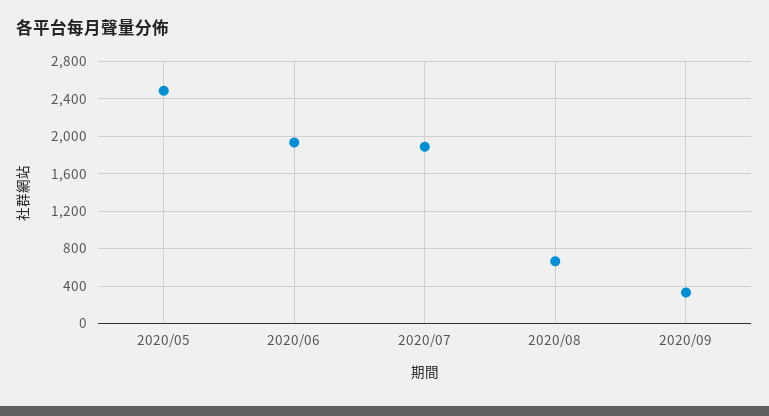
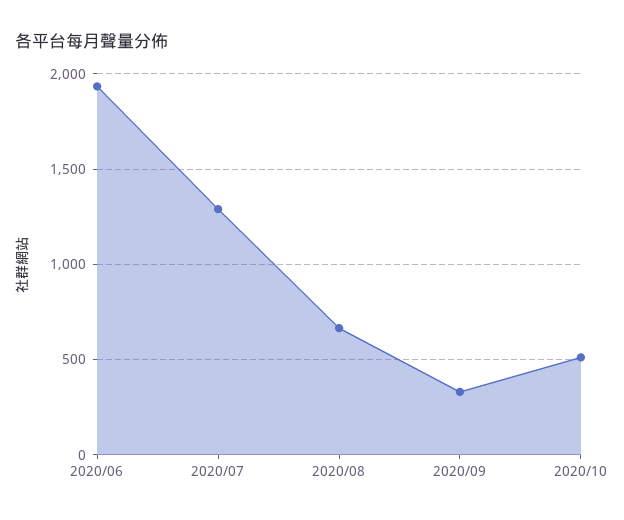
2020/05: 2500 -> none
2020/07: 1900 -> 1300
2020/10: none -> 500

